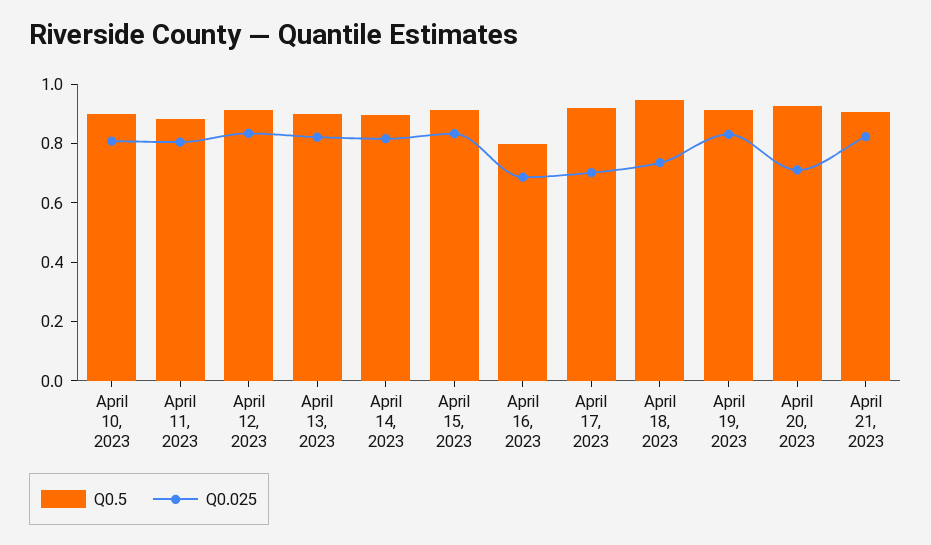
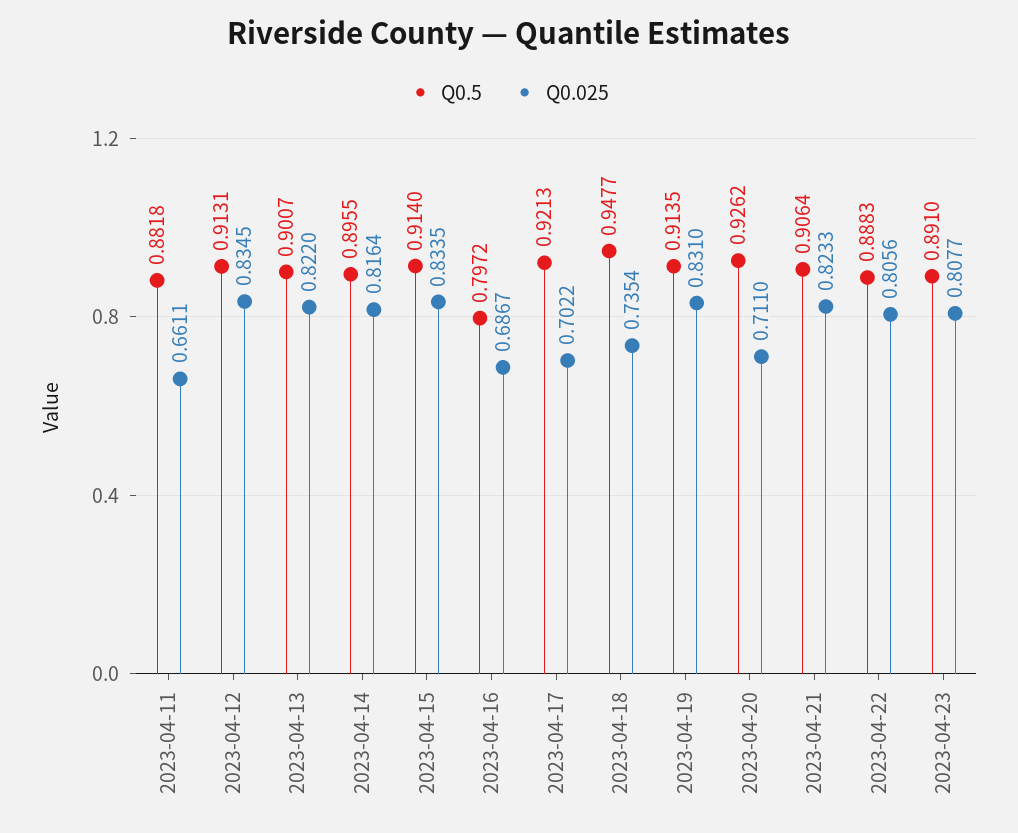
Q0.5, April 10, 2023: 0.9 -> none
Q0.025, April 10, 2023: 0.8 -> none
Q0.025, April 11, 2023: 0.8 -> 0.6611
Q0.5, 2023-04-22: none -> 0.8883
Q0.025, 2023-04-22: none -> 0.8056
Q0.5, 2023-04-23: none -> 0.891
Q0.025, 2023-04-23: none -> 0.8077

